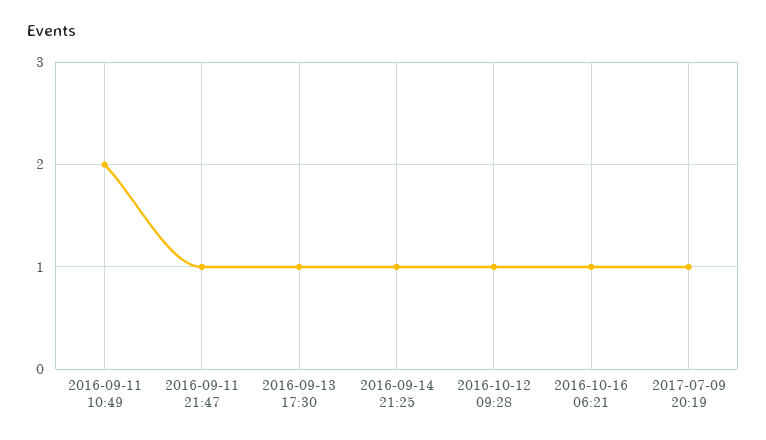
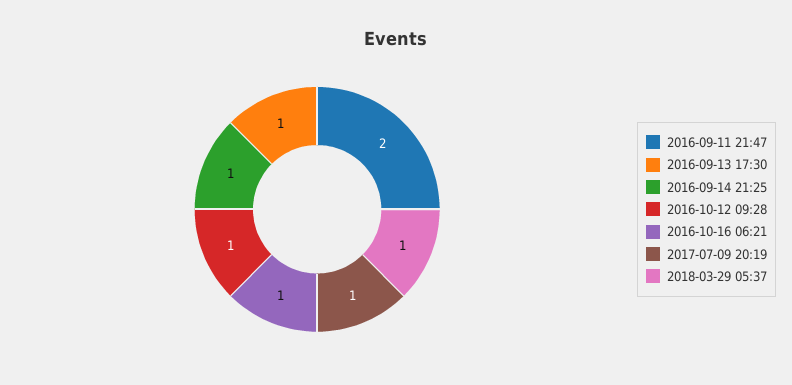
2016-09-11 10:49: 2 -> none
2016-09-11 21:47: 1 -> 2
2018-03-29 05:37: none -> 1

